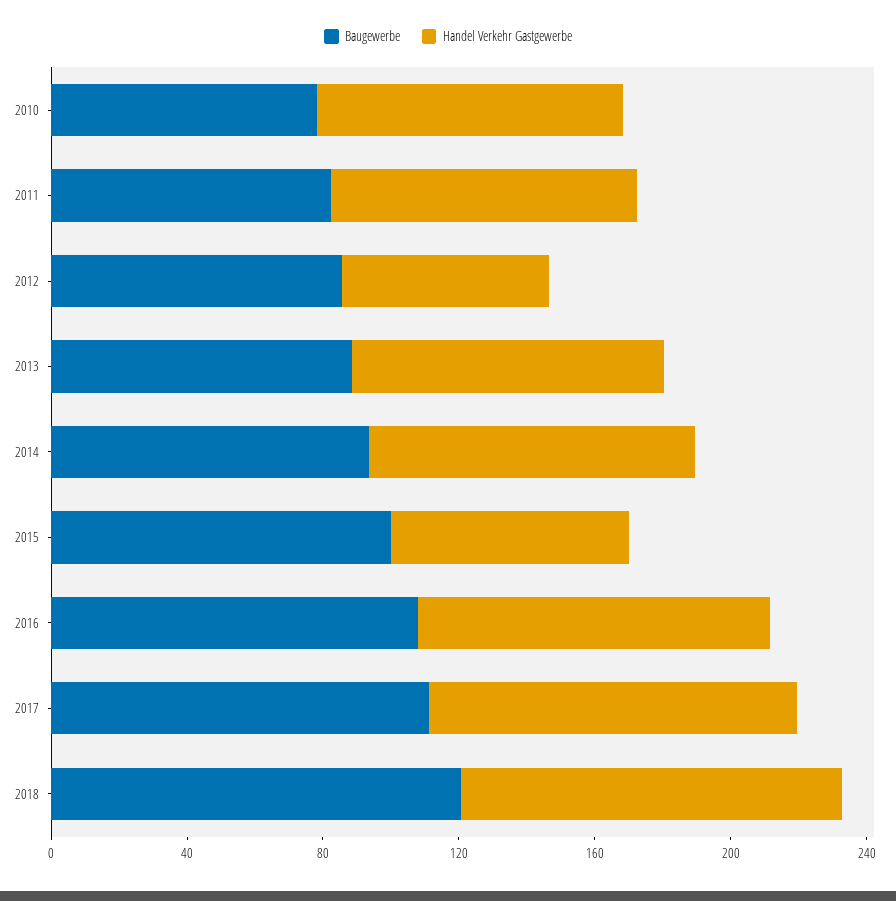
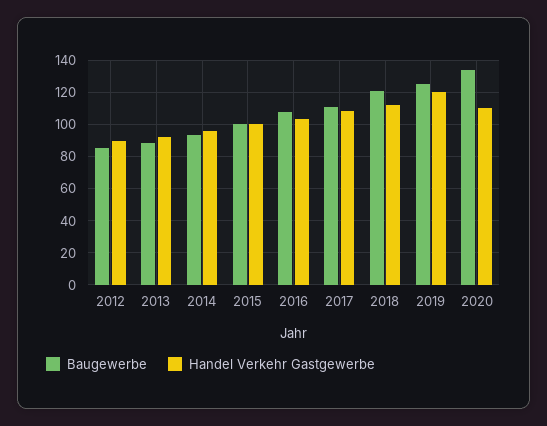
Baugewerbe, 2010: 80 -> none
Handel Verkehr Gastgewerbe, 2010: 90 -> none
Baugewerbe, 2011: 80 -> none
Handel Verkehr Gastgewerbe, 2011: 90 -> none
Handel Verkehr Gastgewerbe, 2012: 60 -> 90
Handel Verkehr Gastgewerbe, 2015: 70 -> 100
Baugewerbe, 2019: none -> 125
Handel Verkehr Gastgewerbe, 2019: none -> 120
Baugewerbe, 2020: none -> 135
Handel Verkehr Gastgewerbe, 2020: none -> 110

